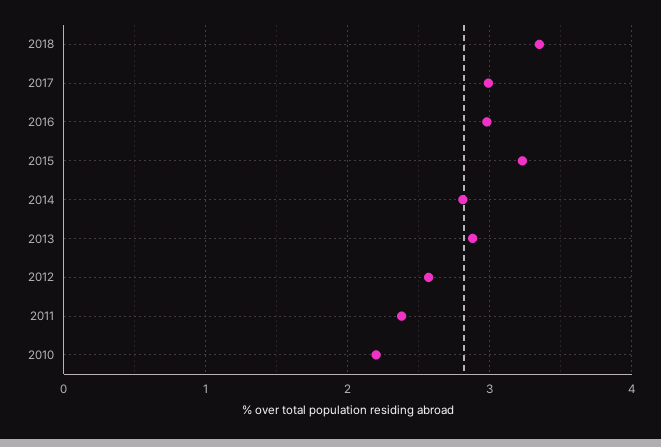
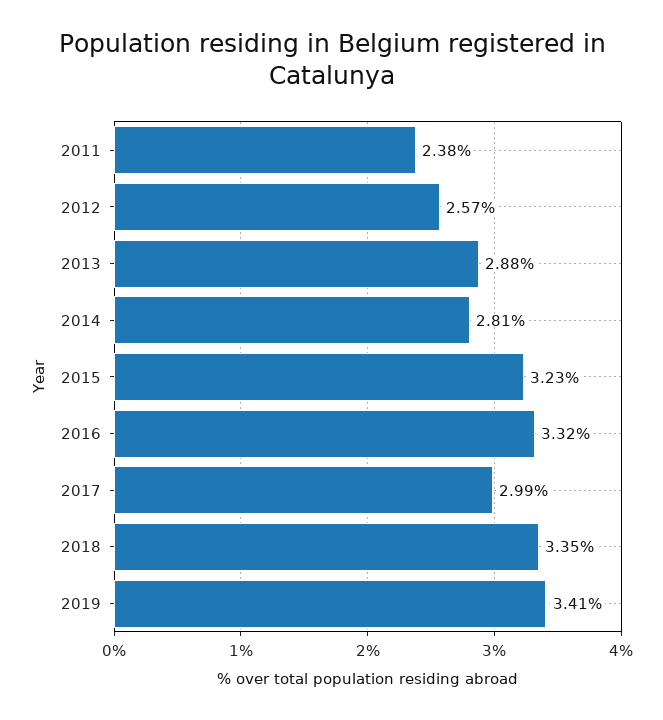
2016: 3 -> 3.32
2010: 2.2 -> none
2019: none -> 3.41

